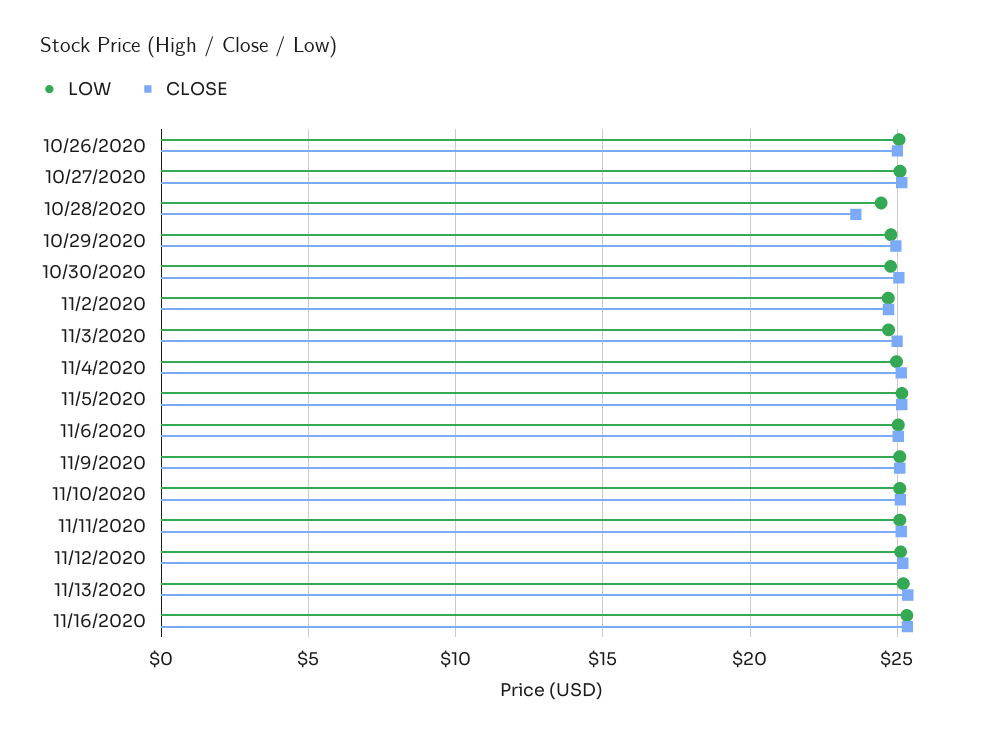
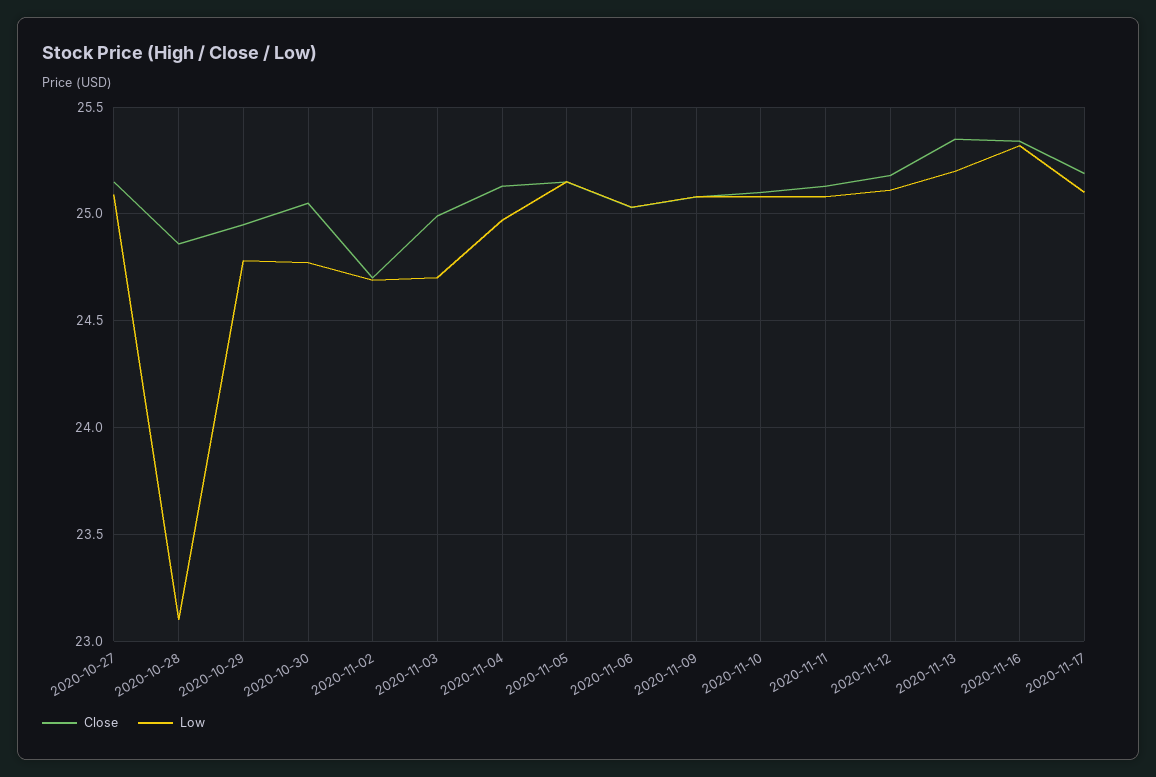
LOW, 10/26/2020: 25 -> none
CLOSE, 10/26/2020: 25 -> none
LOW, 10/28/2020: 24.5 -> 23.1
CLOSE, 10/28/2020: 23.5 -> 24.85
CLOSE, 2020-11-17: none -> 25.2
LOW, 2020-11-17: none -> 25.1

